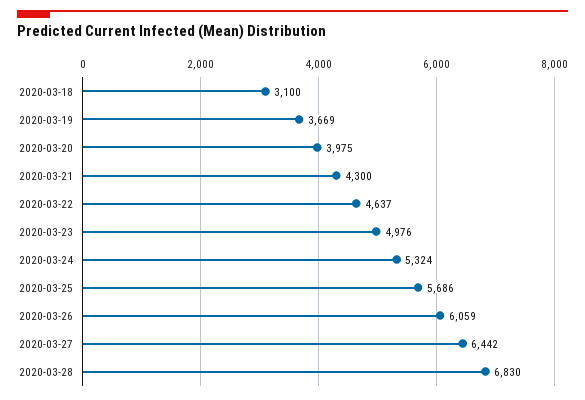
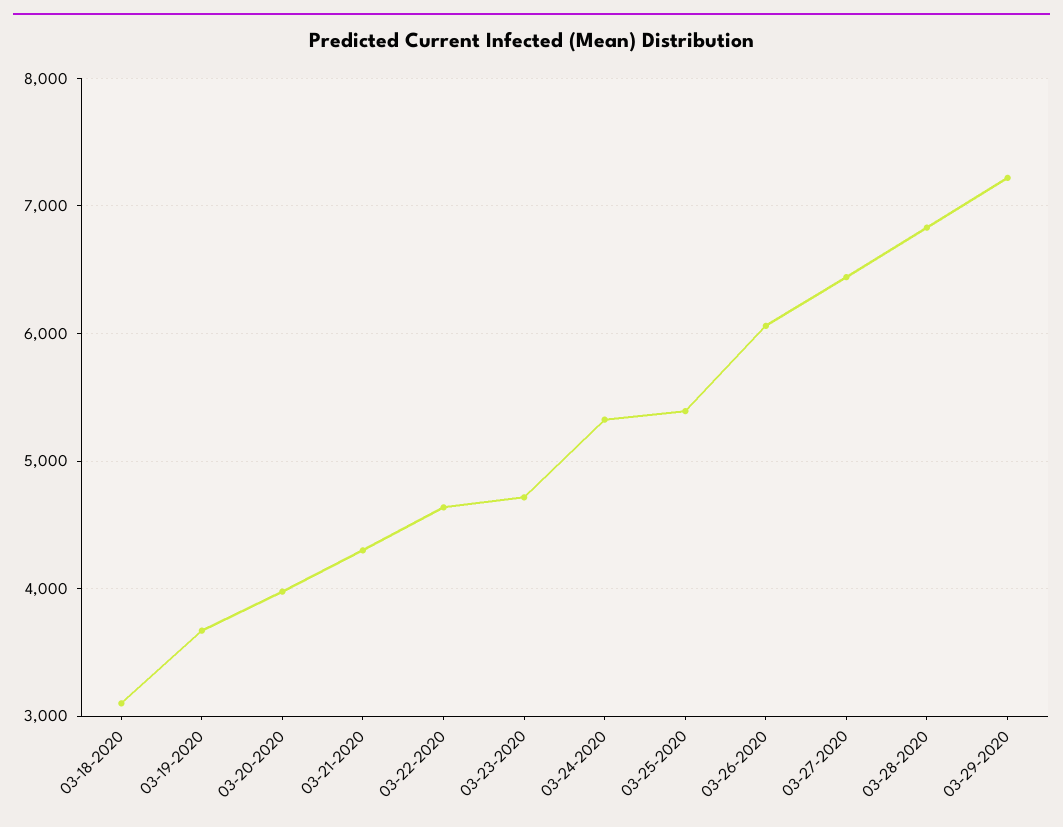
2020-03-23: 4976 -> 4700
2020-03-25: 5686 -> 5400
03-29-2020: none -> 7200

